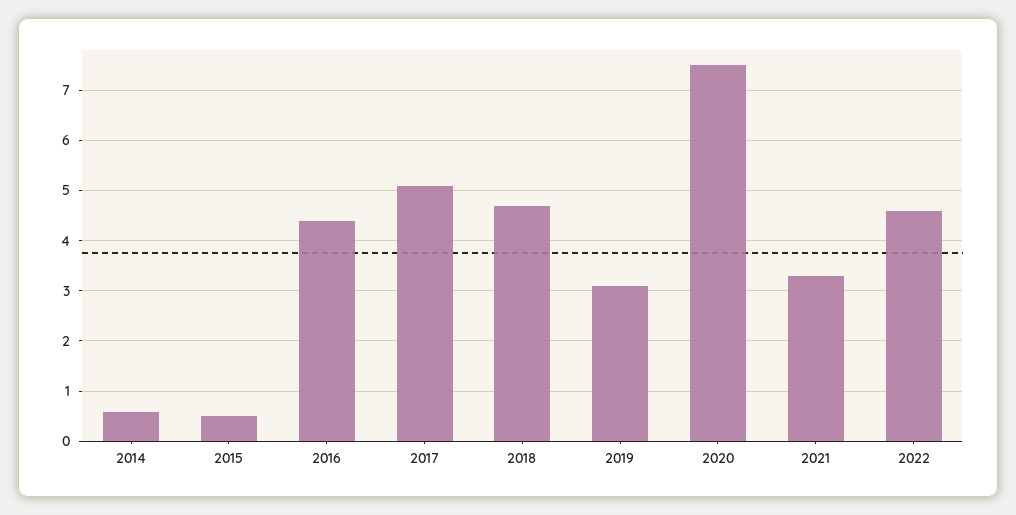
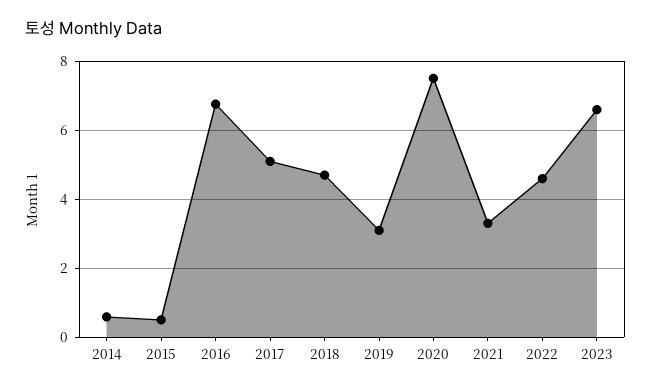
2016: 4.4 -> 6.8
2023: none -> 6.6

